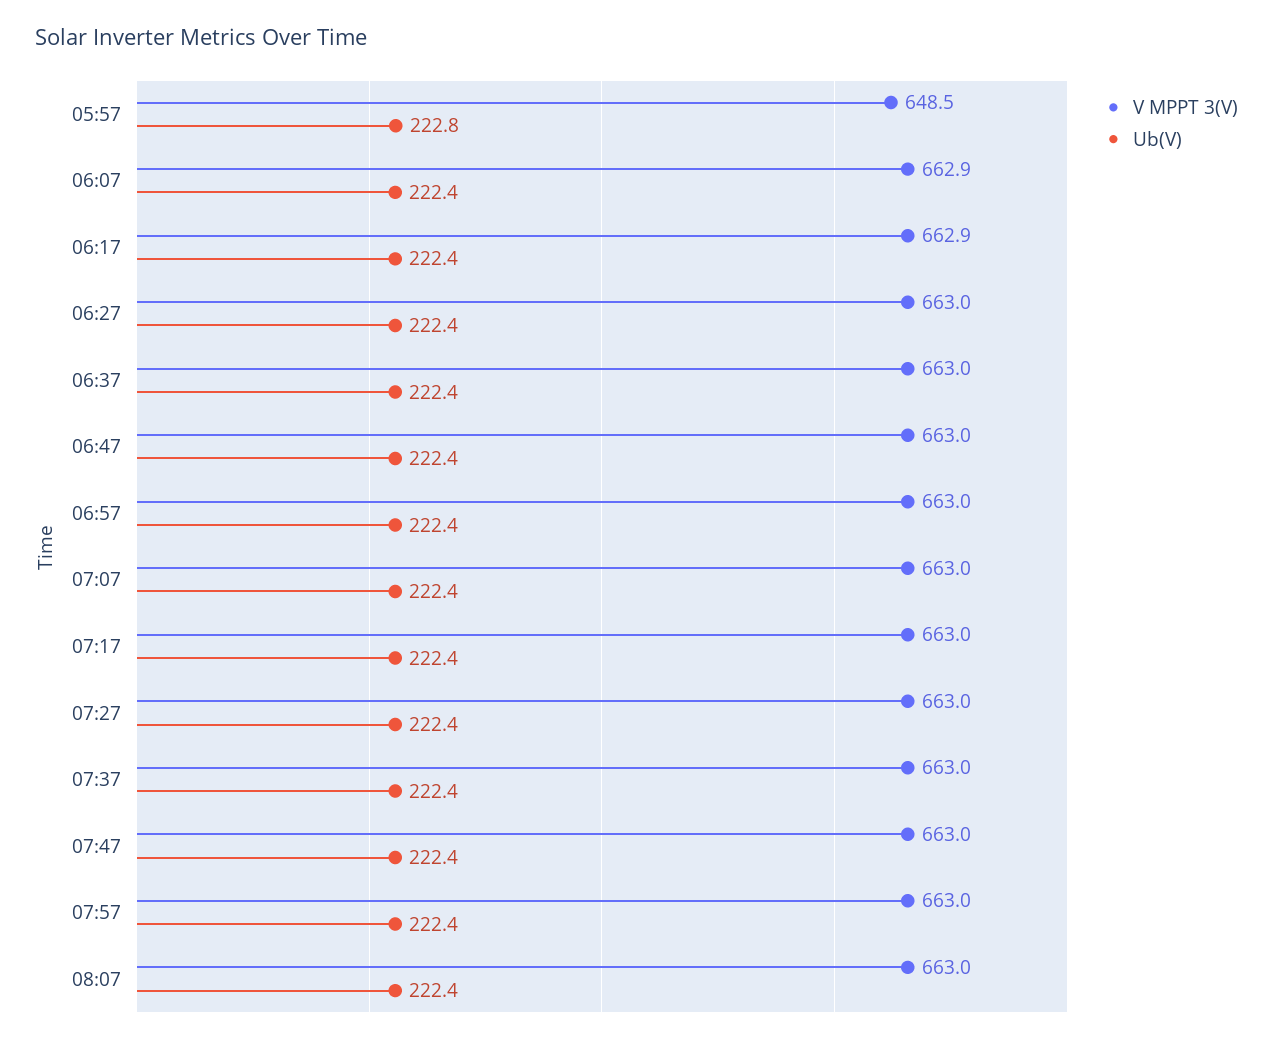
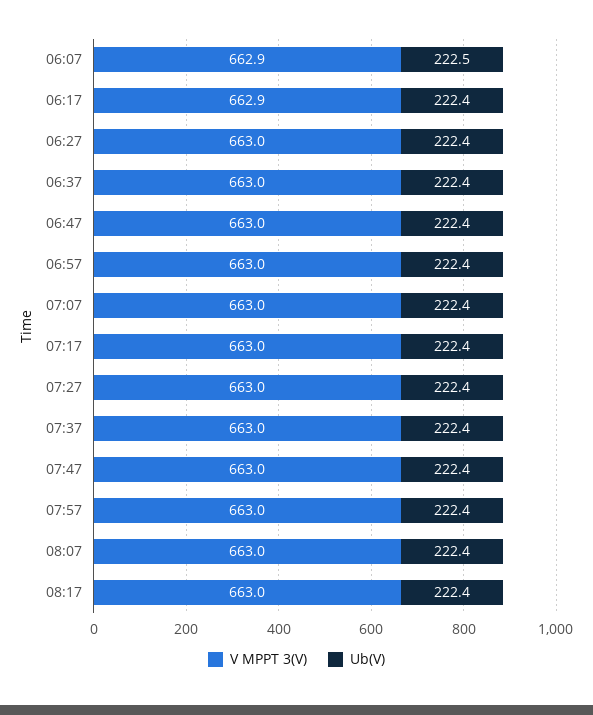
V MPPT 3(V), 05:57: 648.5 -> none
Ub(V), 05:57: 222.8 -> none
Ub(V), 06:07: 222.4 -> 222.5
V MPPT 3(V), 08:17: none -> 663
Ub(V), 08:17: none -> 222.4

